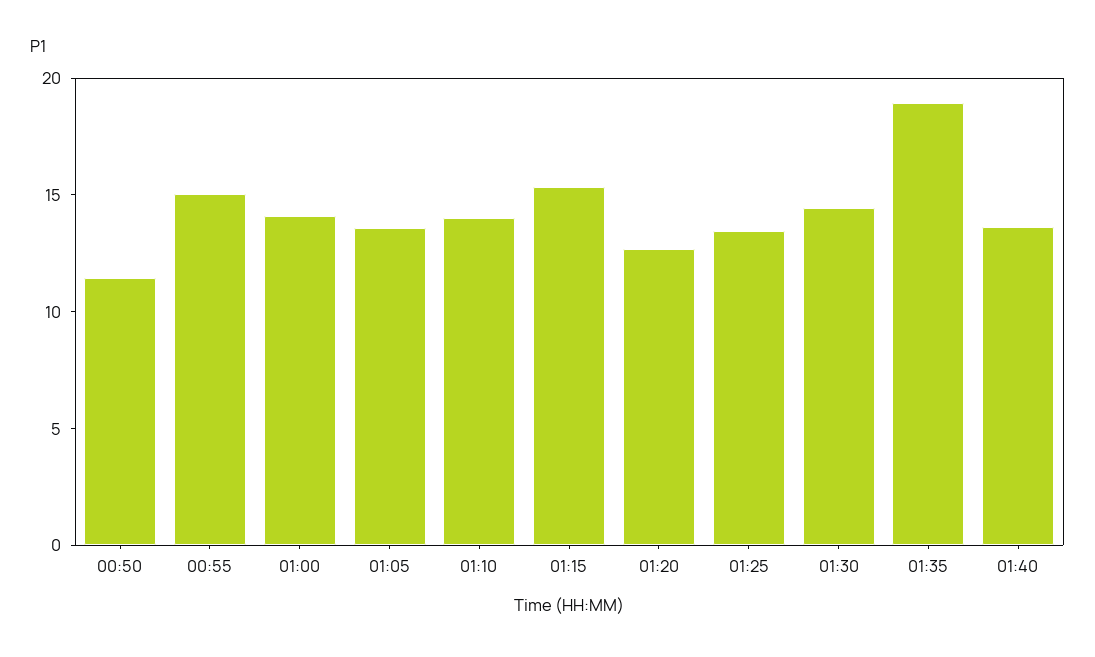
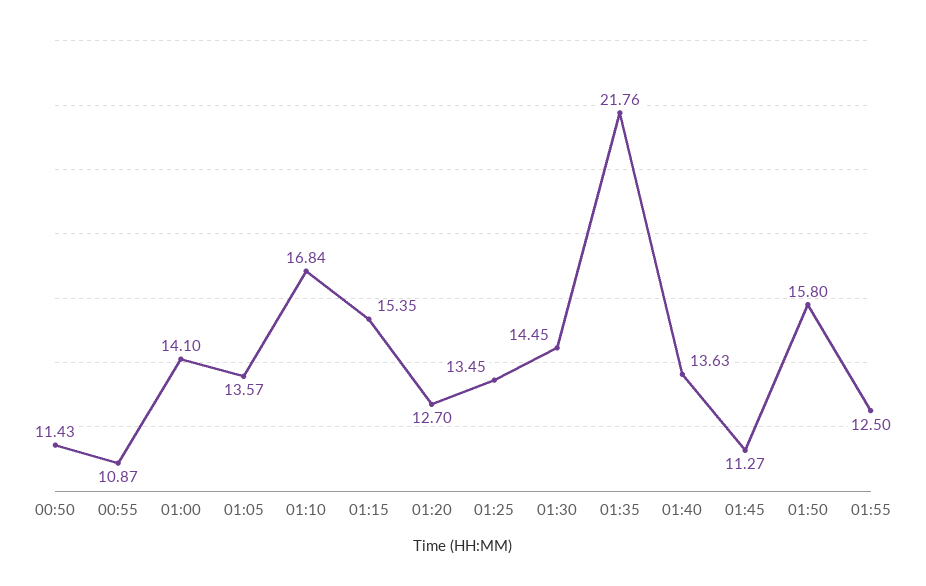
00:55: 15 -> 10.87
01:10: 14 -> 16.84
01:35: 19 -> 21.76
01:45: none -> 11.27
01:50: none -> 15.8
01:55: none -> 12.5

